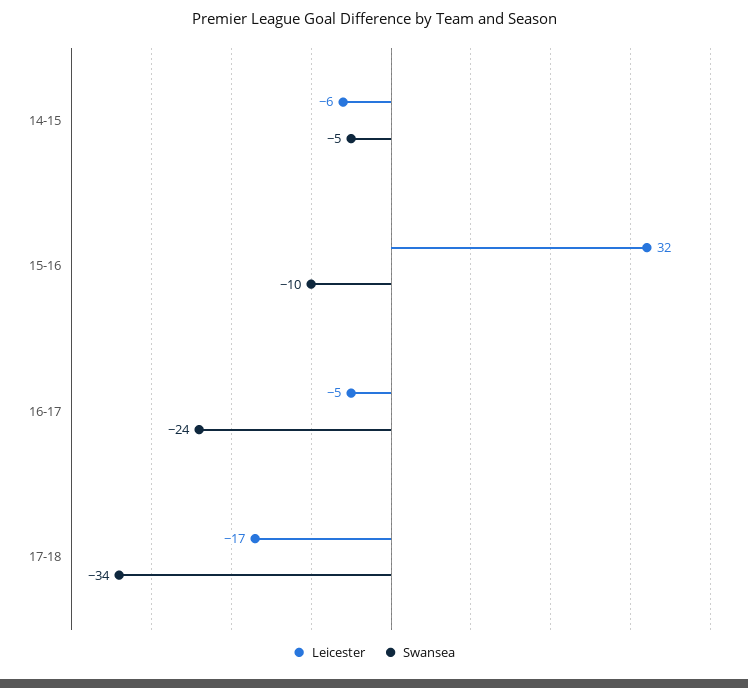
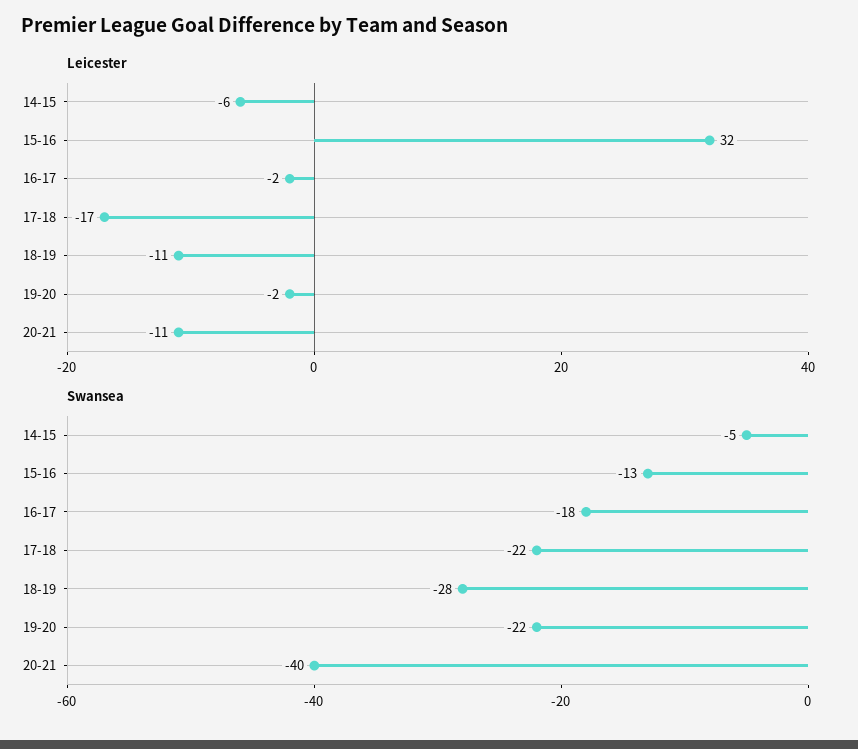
Swansea, 15-16: -10 -> -13
Leicester, 16-17: -5 -> -2
Swansea, 16-17: -24 -> -18
Swansea, 17-18: -34 -> -22
Leicester, 18-19: none -> -11
Leicester, 19-20: none -> -2
Leicester, 20-21: none -> -11
Swansea, 18-19: none -> -28
Swansea, 19-20: none -> -22
Swansea, 20-21: none -> -40

